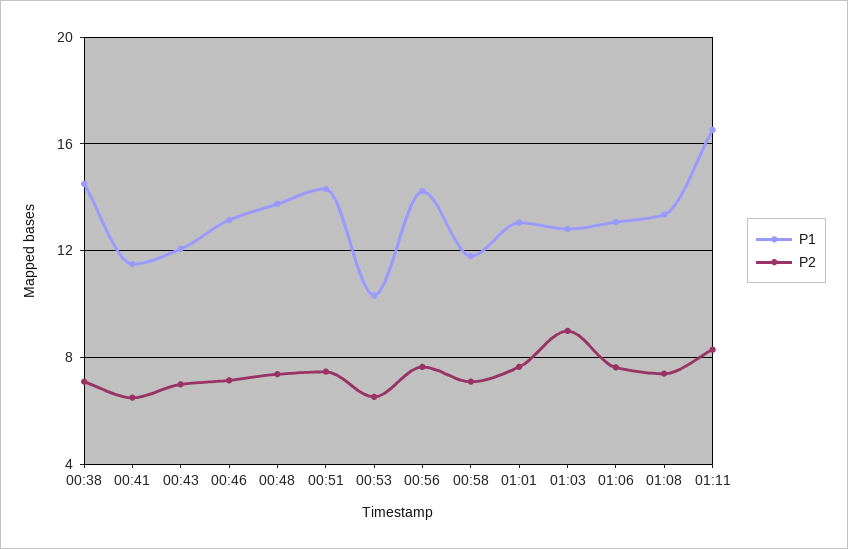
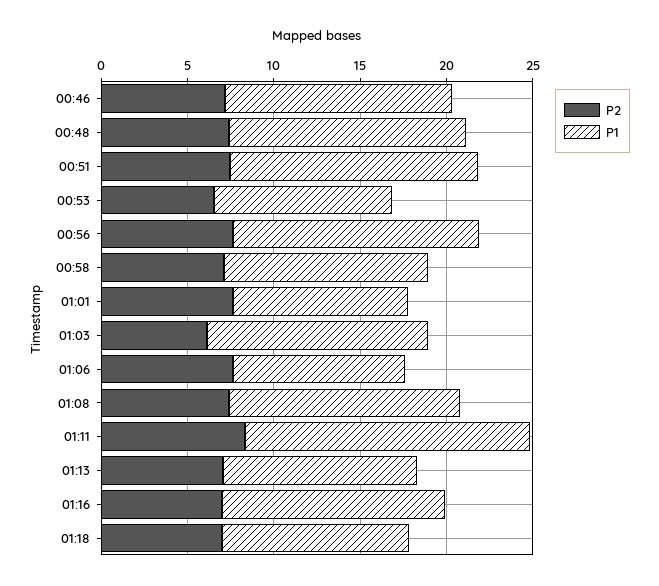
P1, 00:38: 14.5 -> none
P2, 00:38: 7 -> none
P1, 00:41: 11.5 -> none
P2, 00:41: 6.5 -> none
P1, 00:43: 12 -> none
P2, 00:43: 7 -> none
P1, 01:01: 13 -> 10
P2, 01:03: 9 -> 6
P1, 01:06: 13 -> 10
P2, 01:13: none -> 7
P1, 01:13: none -> 11
P2, 01:16: none -> 7
P1, 01:16: none -> 13
P2, 01:18: none -> 7
P1, 01:18: none -> 11

